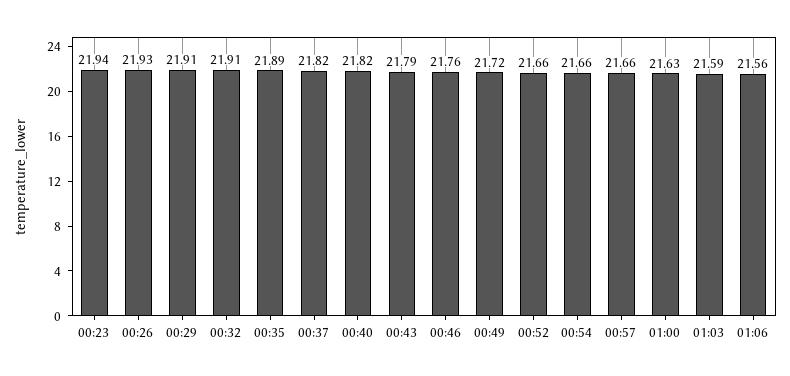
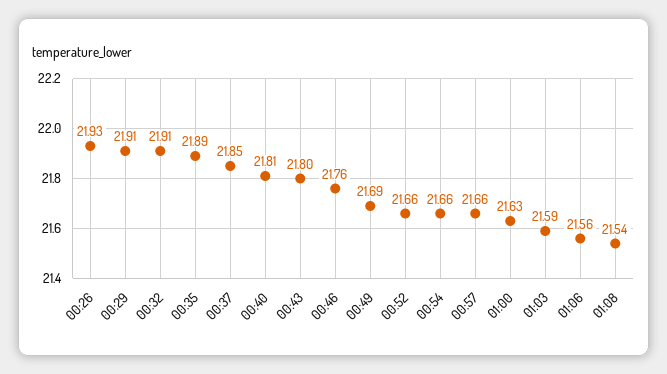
00:23: 21.94 -> none
00:37: 21.82 -> 21.85
00:40: 21.82 -> 21.81
00:43: 21.79 -> 21.8
00:49: 21.72 -> 21.69
01:08: none -> 21.54

